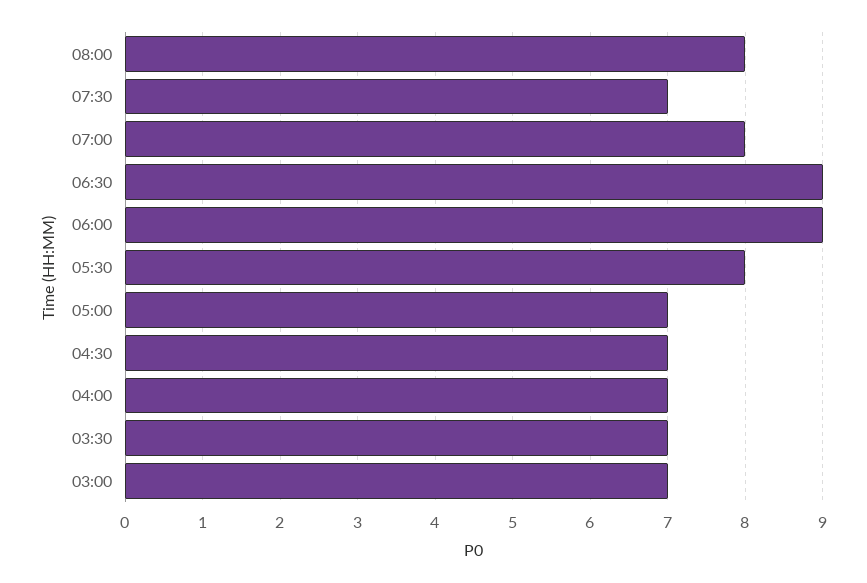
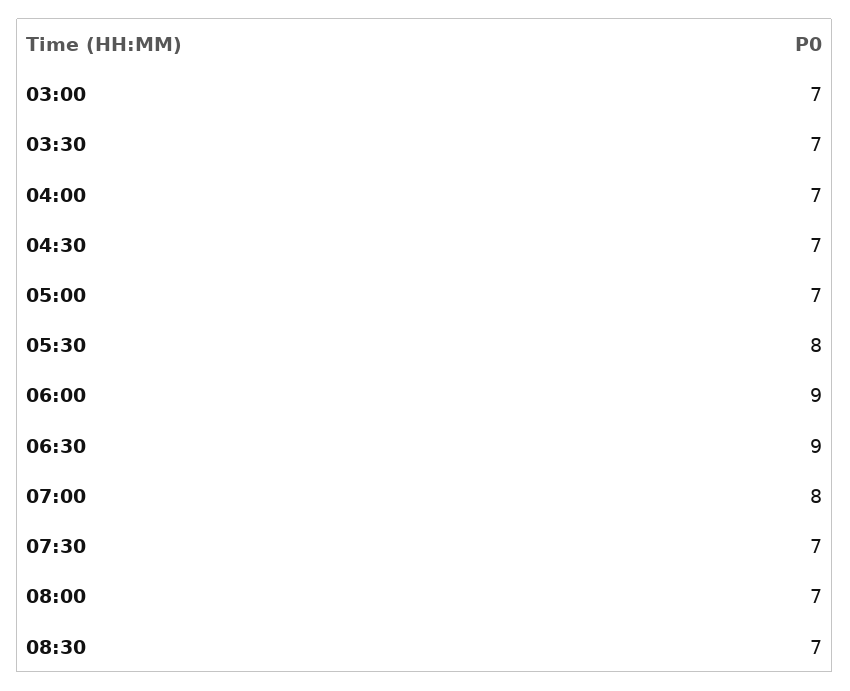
08:00: 8 -> 7
08:30: none -> 7

